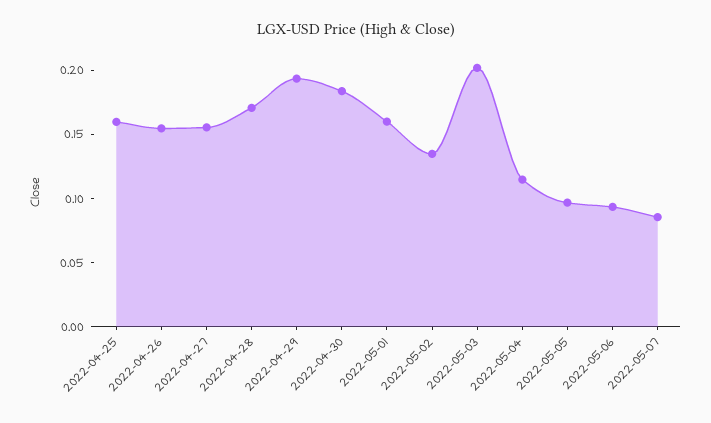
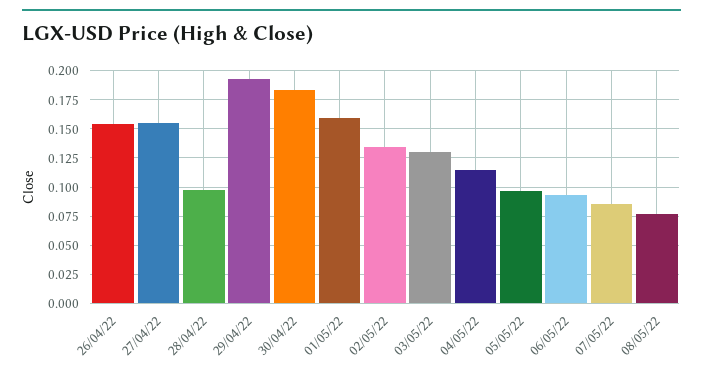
2022-04-25: 0.16 -> none
2022-04-28: 0.17 -> 0.1
2022-05-03: 0.2 -> 0.125
08/05/22: none -> 0.075

